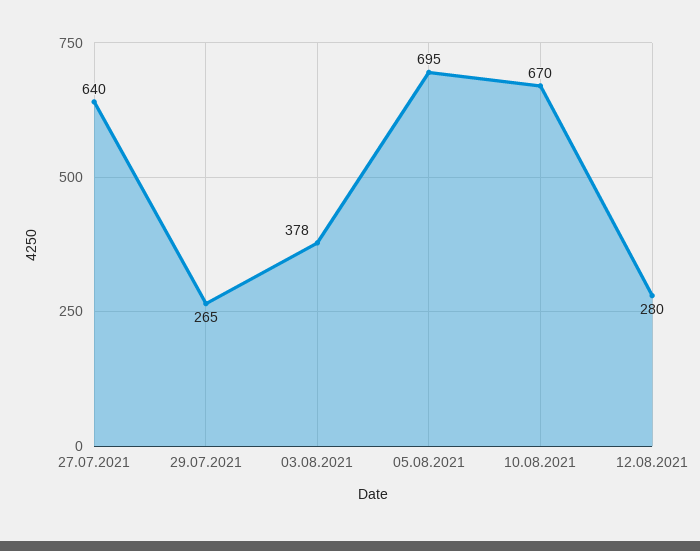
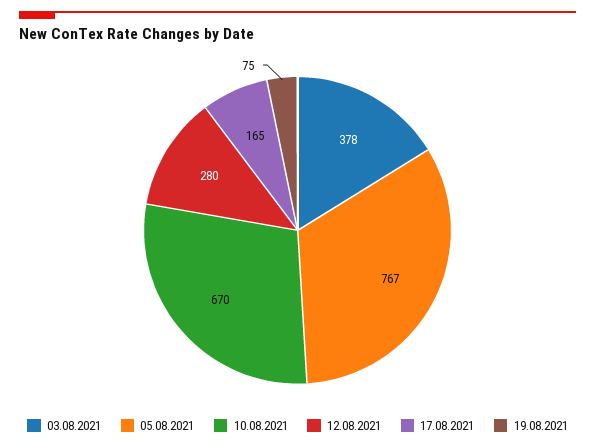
27.07.2021: 640 -> none
29.07.2021: 265 -> none
05.08.2021: 695 -> 767
17.08.2021: none -> 165
19.08.2021: none -> 75

